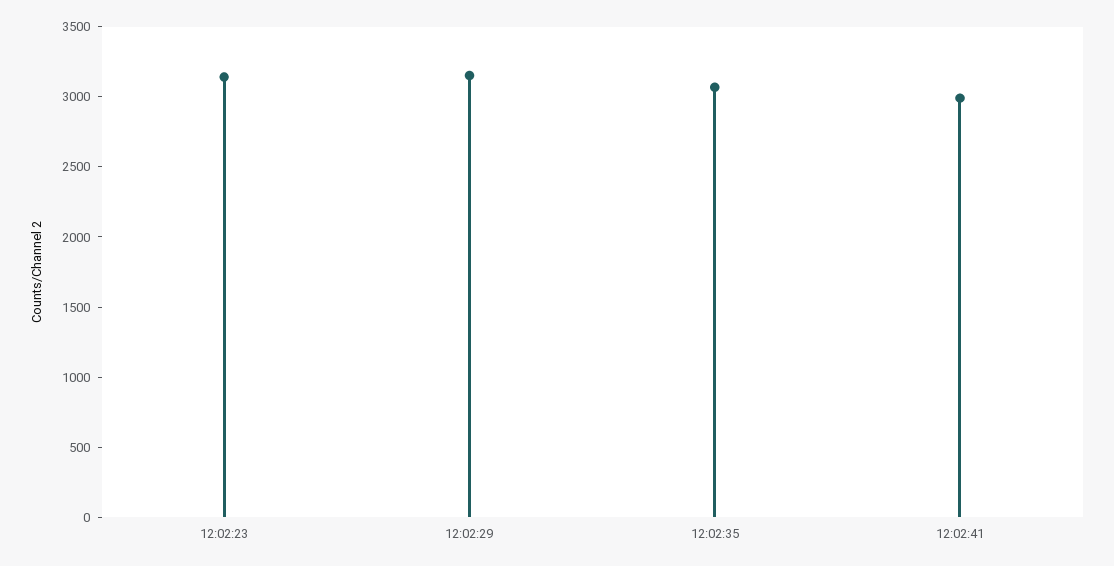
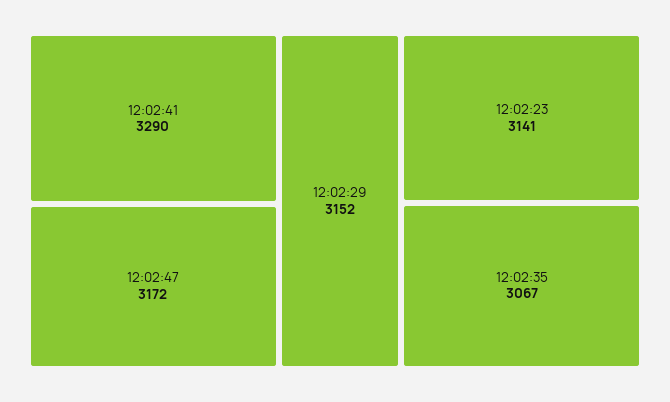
12:02:41: 3000 -> 3290
12:02:47: none -> 3172

